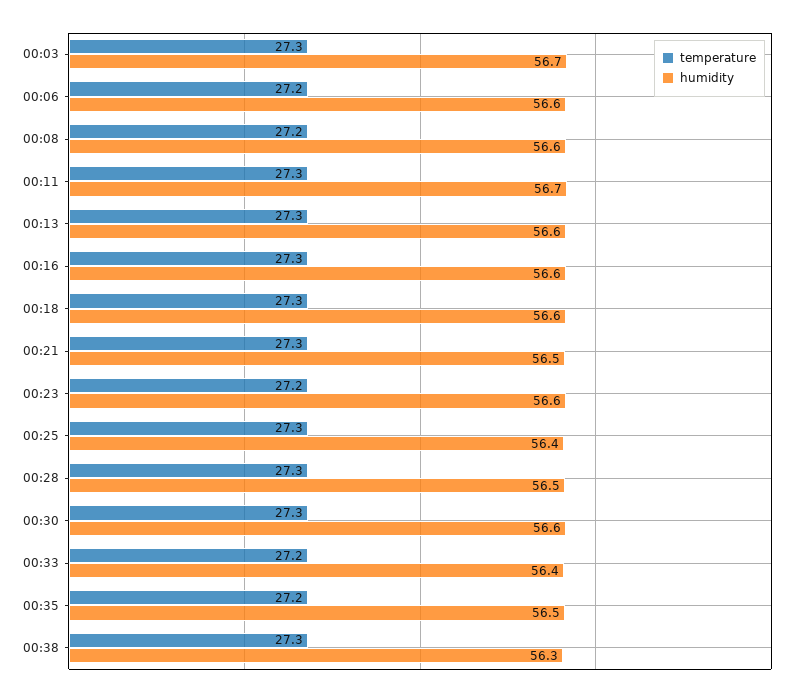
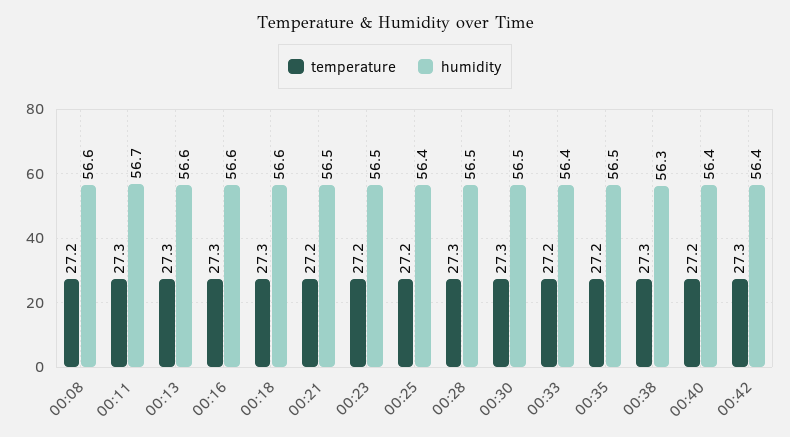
temperature, 00:03: 27.3 -> none
humidity, 00:03: 56.7 -> none
temperature, 00:06: 27.2 -> none
humidity, 00:06: 56.6 -> none
temperature, 00:21: 27.3 -> 27.2
humidity, 00:23: 56.6 -> 56.5
temperature, 00:25: 27.3 -> 27.2
humidity, 00:30: 56.6 -> 56.5
temperature, 00:40: none -> 27.2
humidity, 00:40: none -> 56.4
temperature, 00:42: none -> 27.3
humidity, 00:42: none -> 56.4

